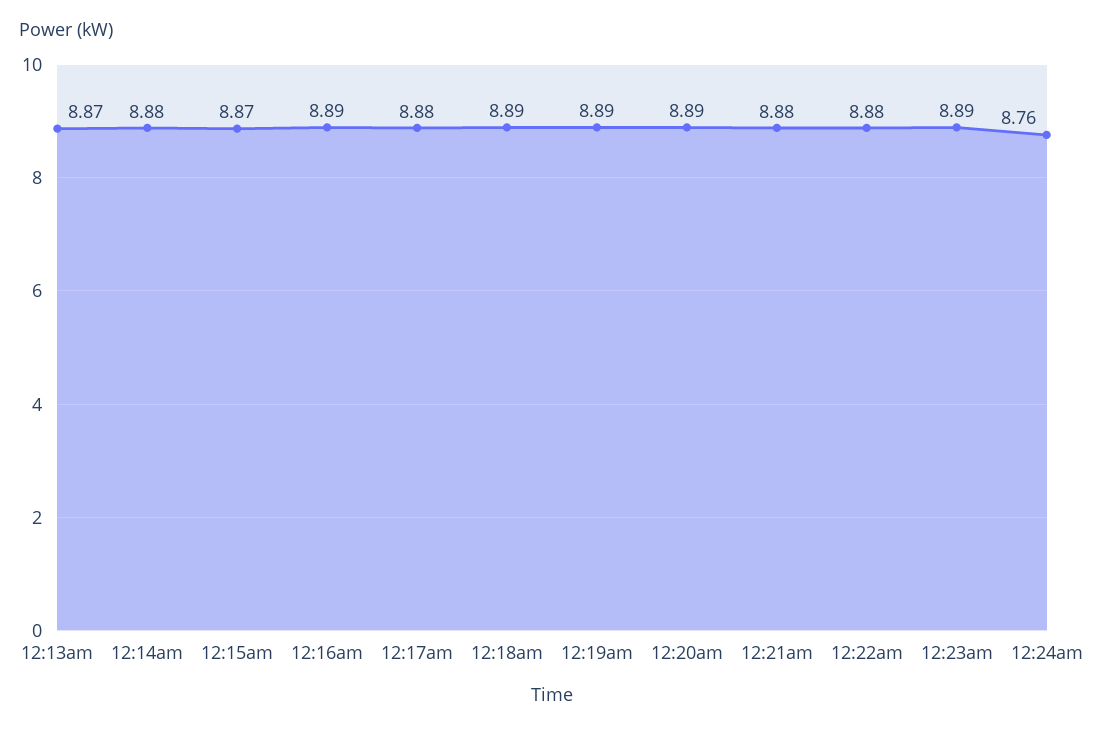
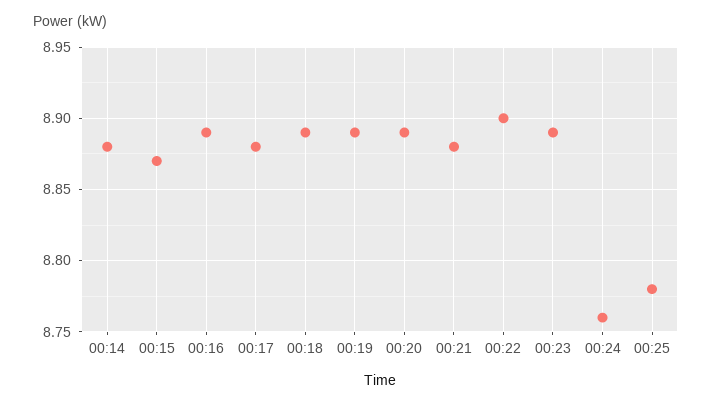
12:13am: 8.87 -> none
12:22am: 8.88 -> 8.9
00:25: none -> 8.78

